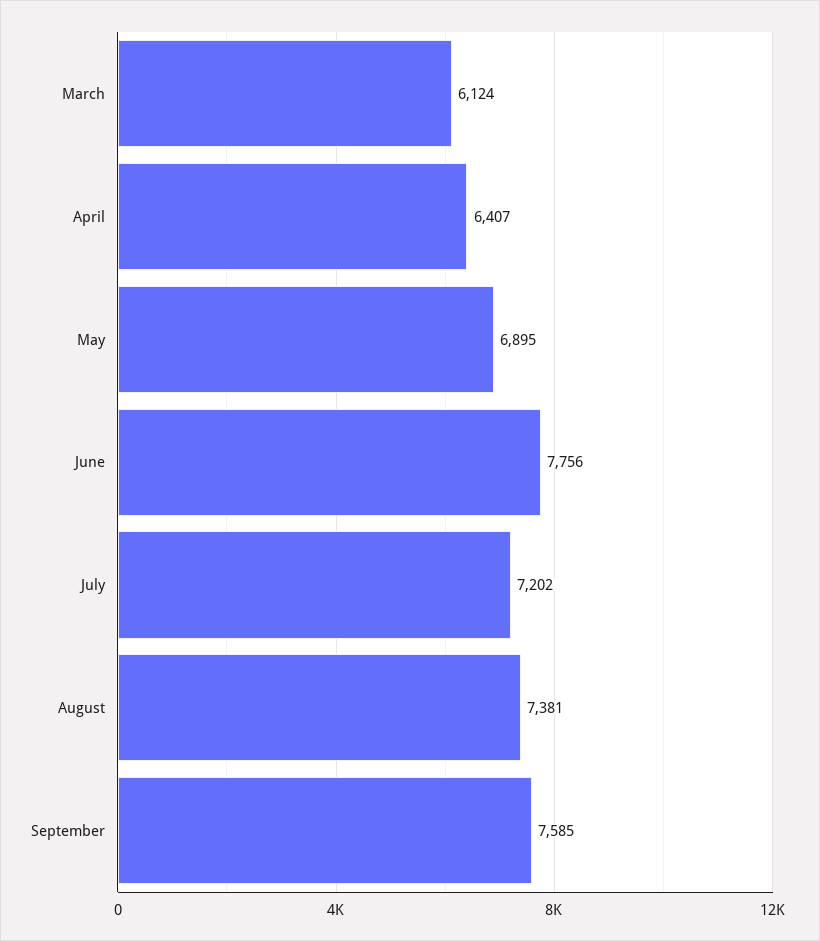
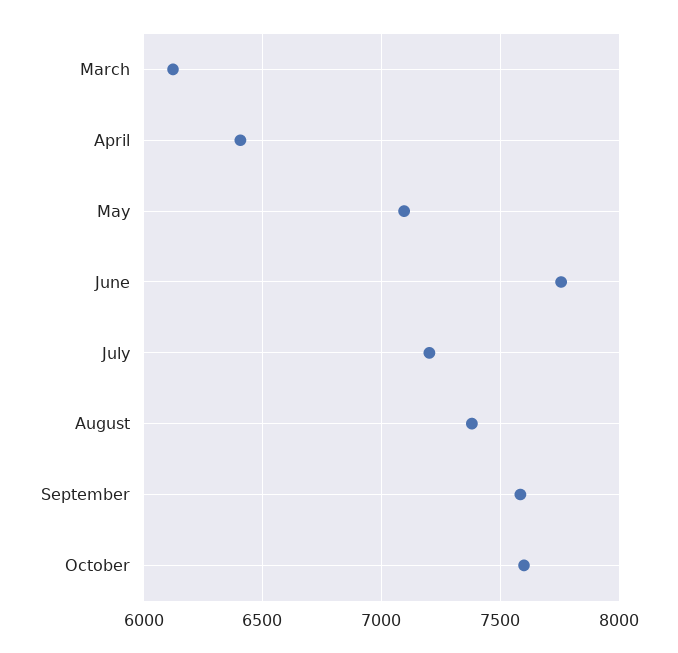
May: 6895 -> 7100
October: none -> 7600

